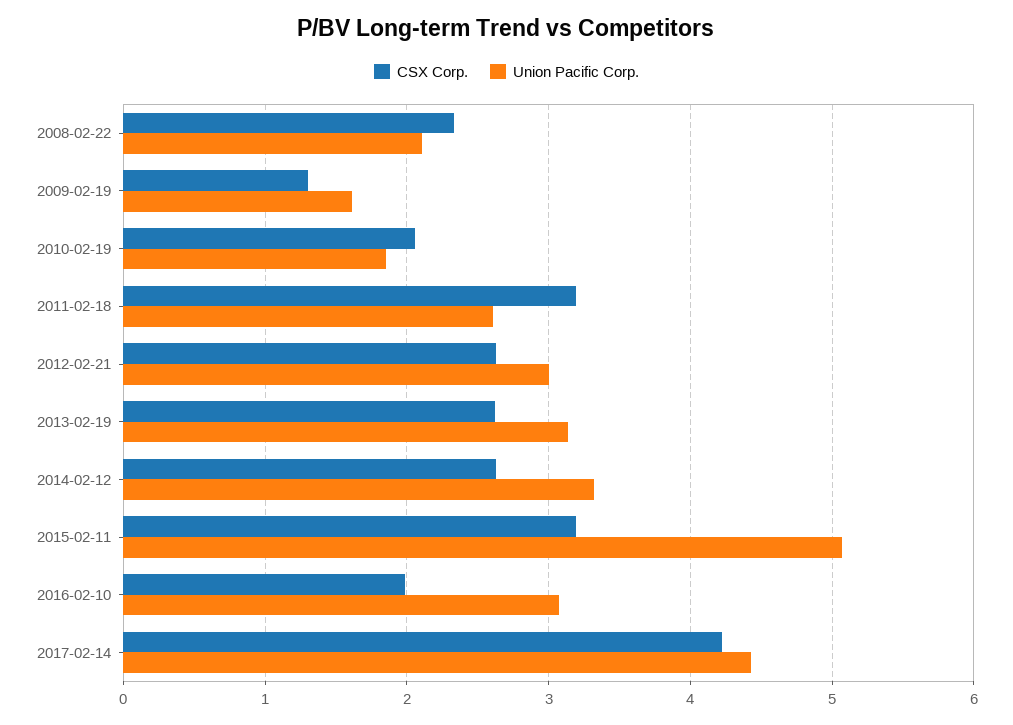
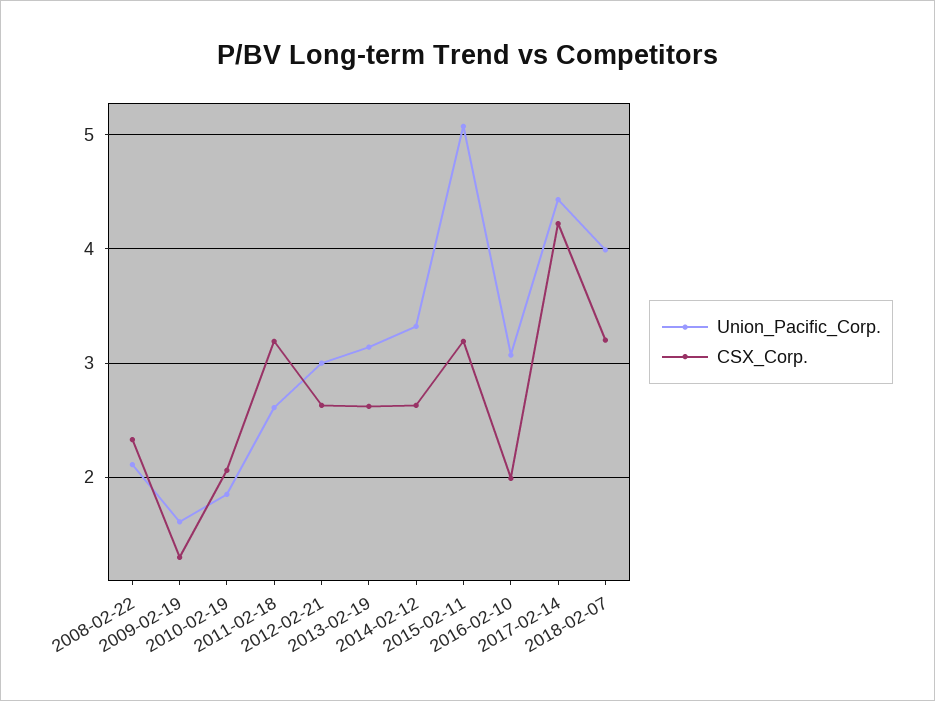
Union Pacific Corp., 2018-02-07: none -> 4
CSX Corp., 2018-02-07: none -> 3.2

